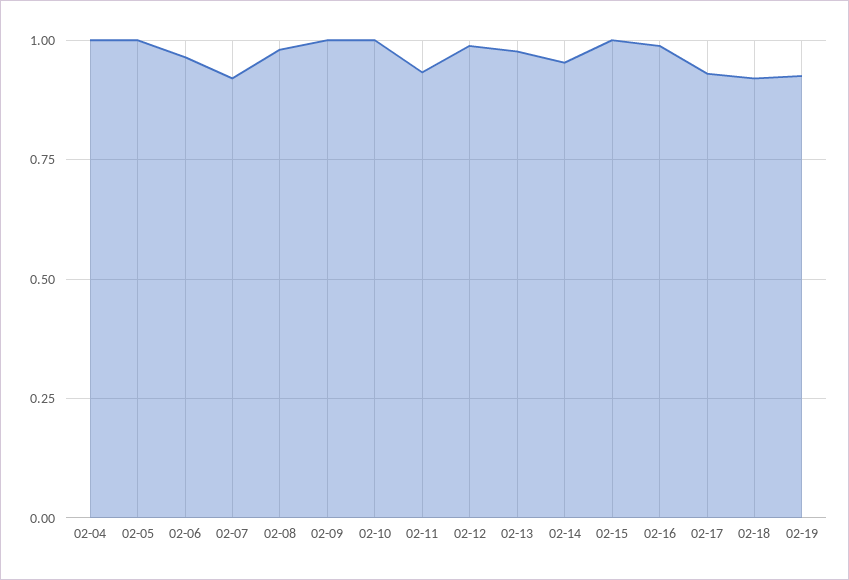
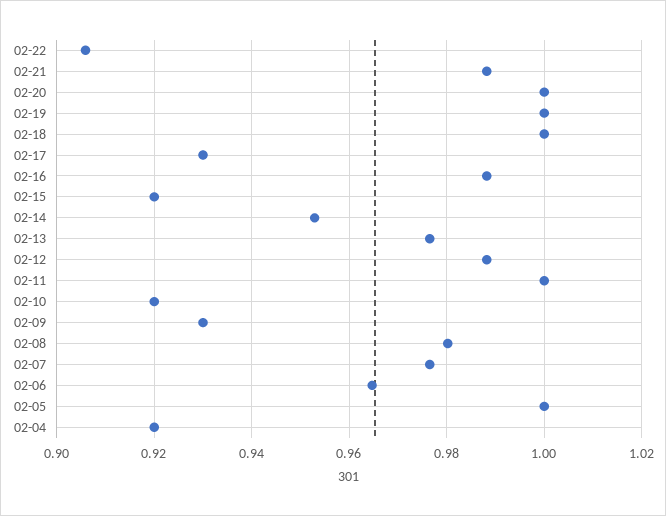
02-04: 1 -> 0.92
02-07: 0.925 -> 0.976
02-09: 1 -> 0.93
02-10: 1 -> 0.92
02-11: 0.925 -> 1
02-15: 1 -> 0.92
02-18: 0.925 -> 1
02-19: 0.925 -> 1
02-22: none -> 0.906
02-21: none -> 0.988
02-20: none -> 1

